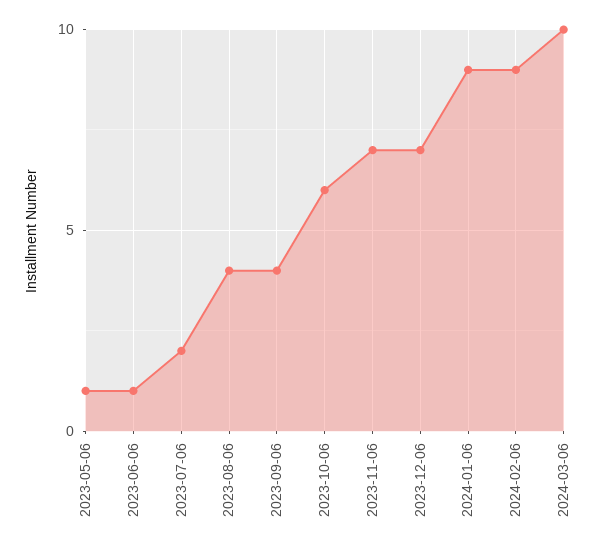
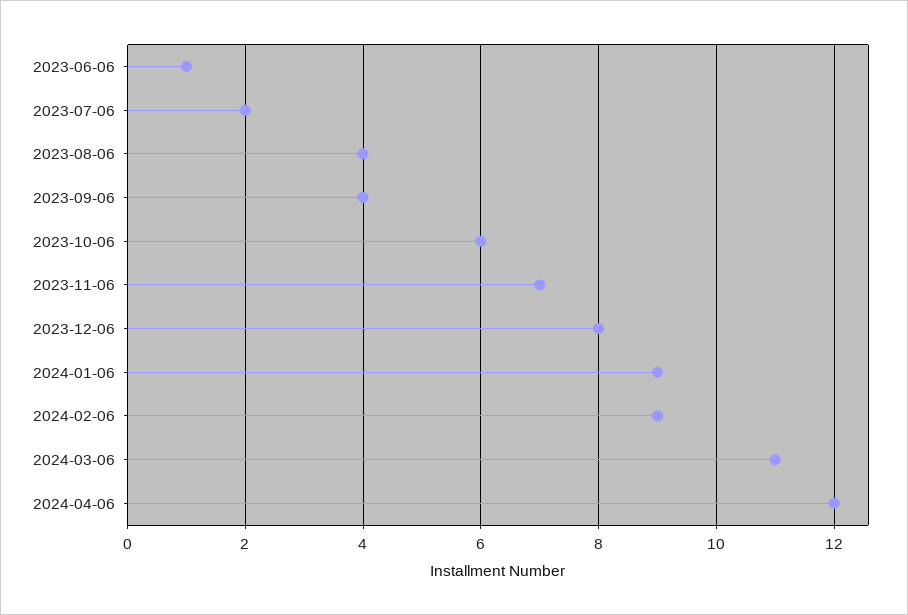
2023-05-06: 1 -> none
2023-12-06: 7 -> 8
2024-03-06: 10 -> 11
2024-04-06: none -> 12

